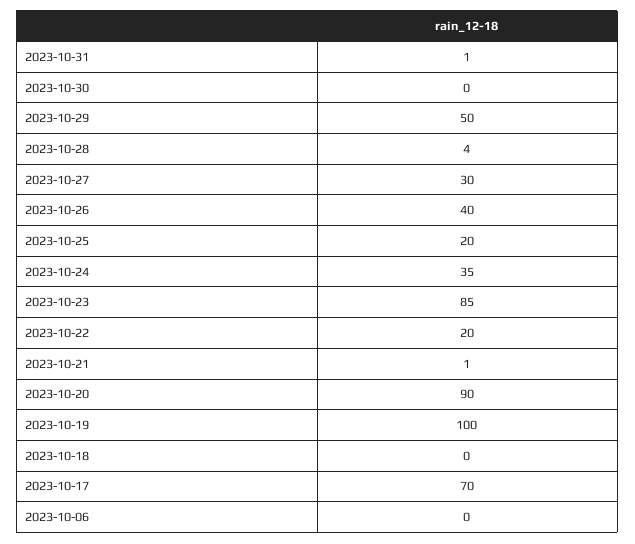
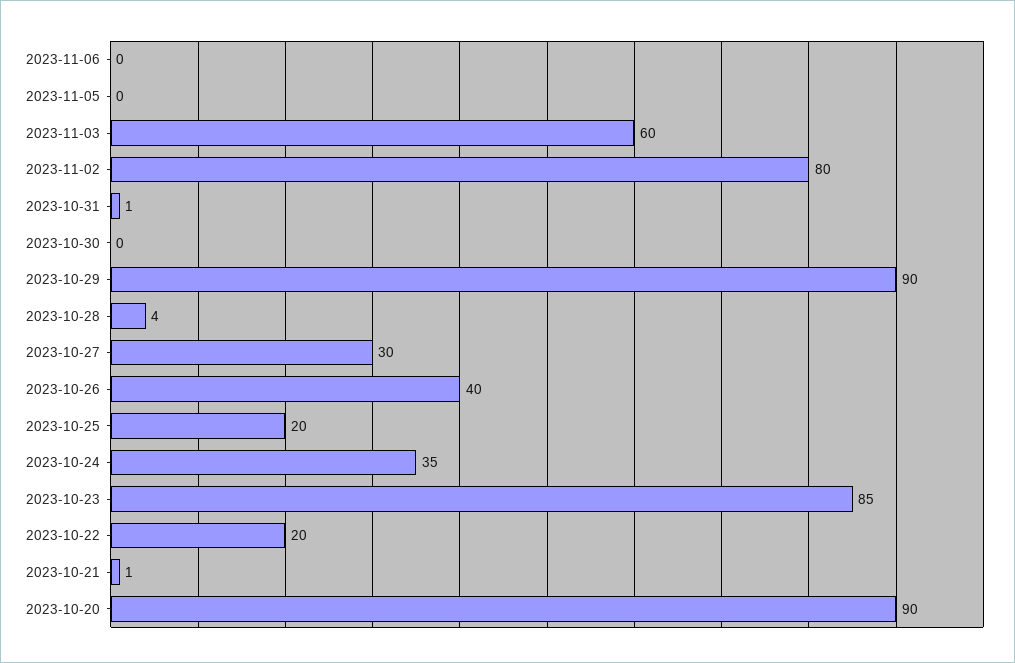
2023-10-29: 50 -> 90
2023-10-19: 100 -> none
2023-10-18: 0 -> none
2023-10-17: 70 -> none
2023-10-06: 0 -> none
2023-11-06: none -> 0
2023-11-05: none -> 0
2023-11-03: none -> 60
2023-11-02: none -> 80

